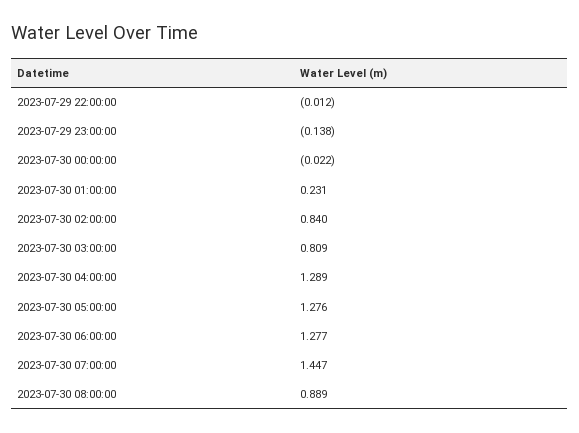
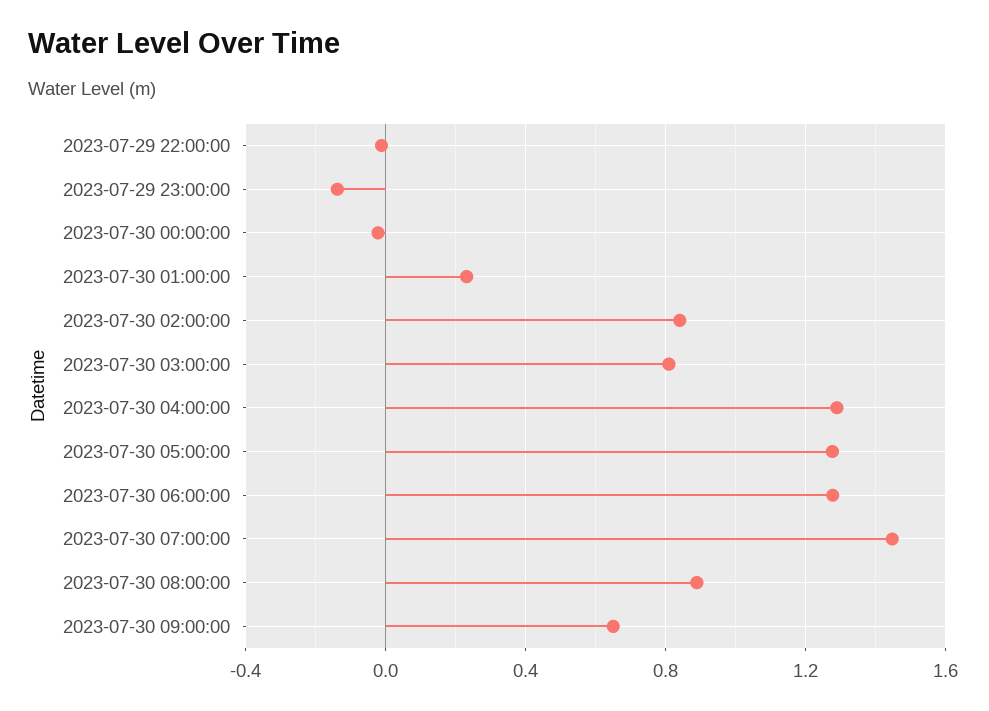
2023-07-30 09:00:00: none -> 0.65

